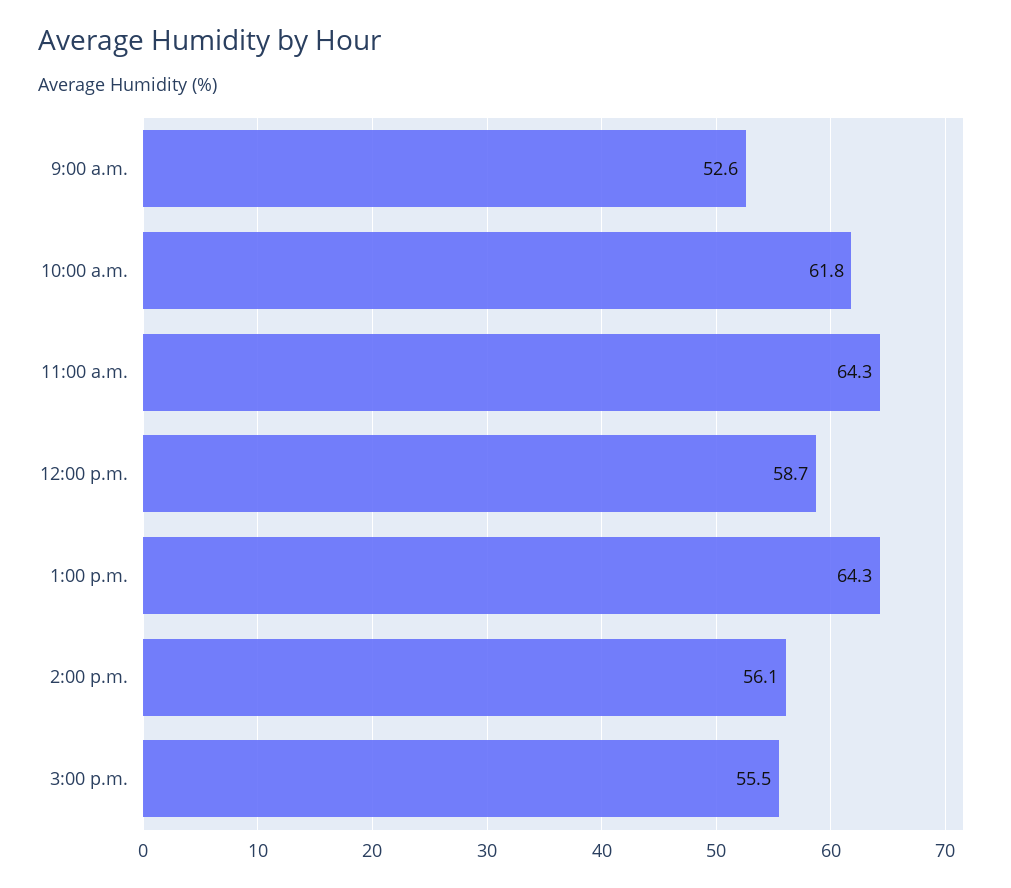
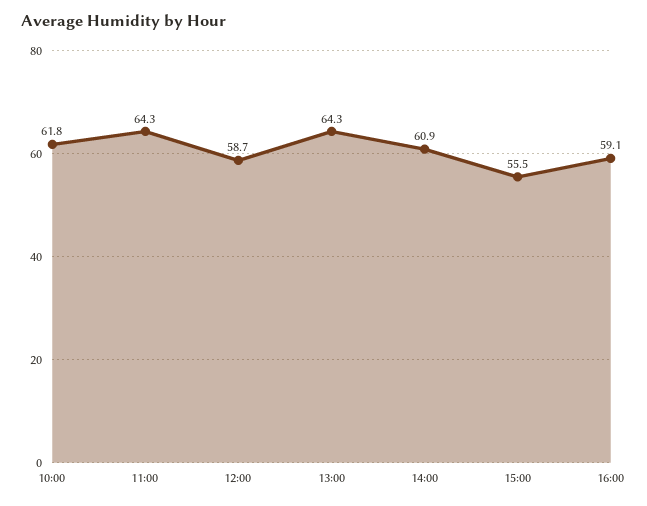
9:00 a.m.: 52.6 -> none
2:00 p.m.: 56.1 -> 60.9
16:00: none -> 59.1

